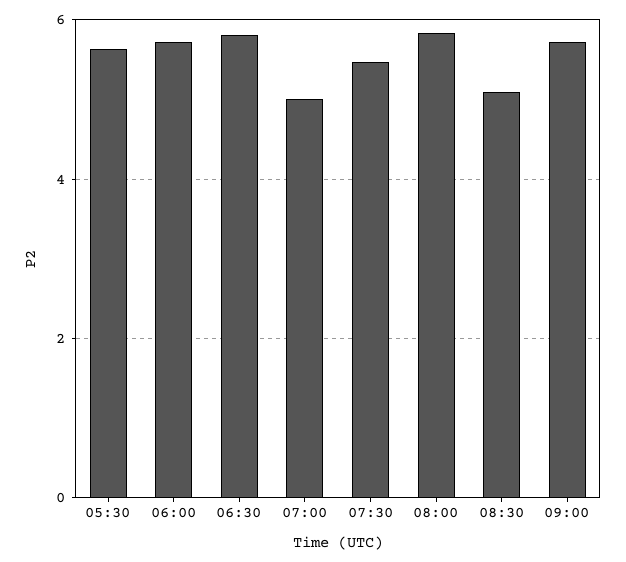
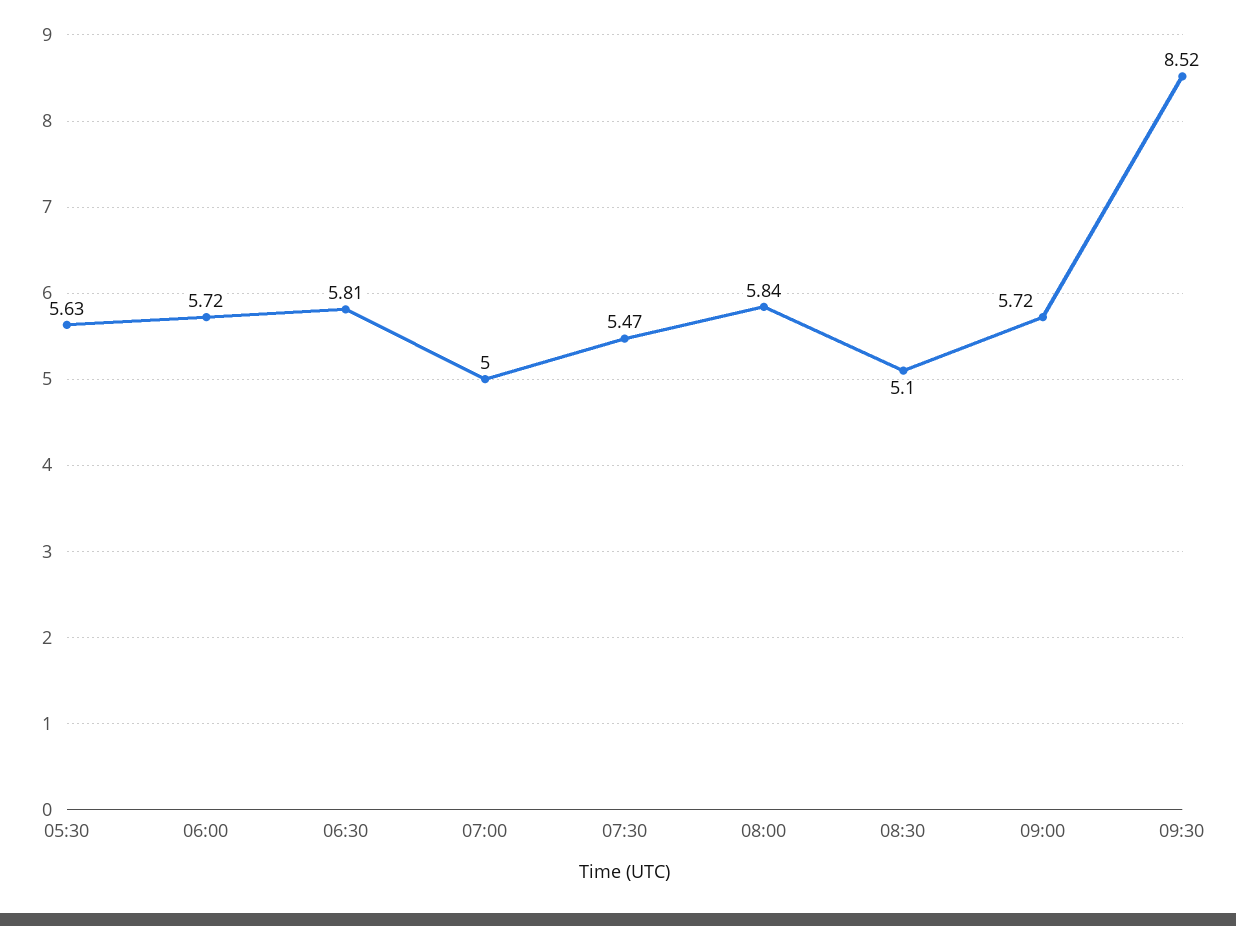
09:30: none -> 8.52

